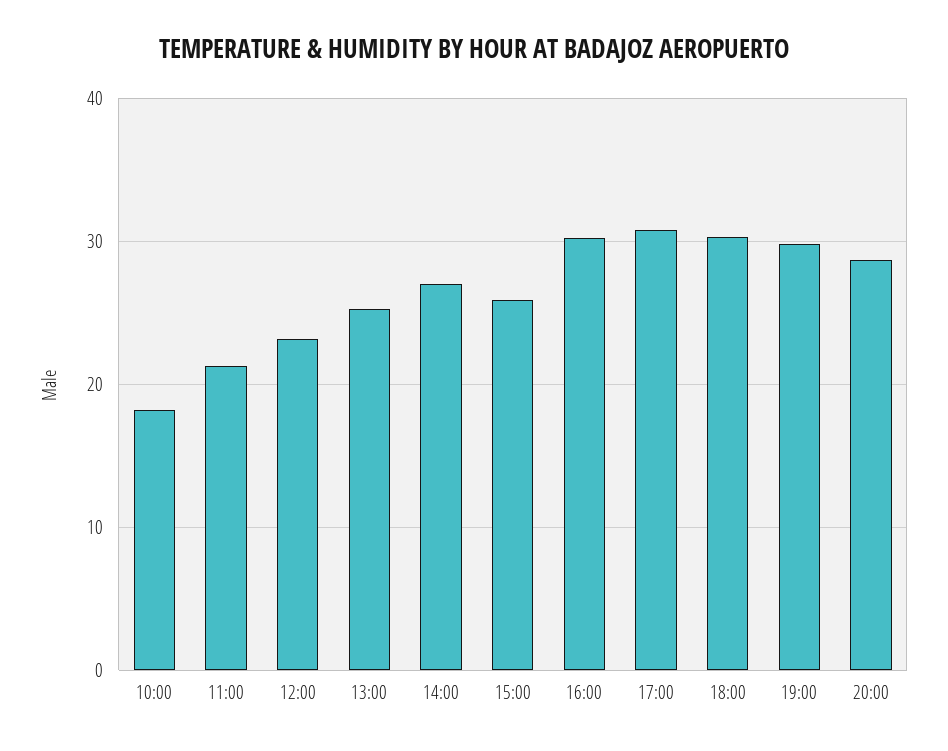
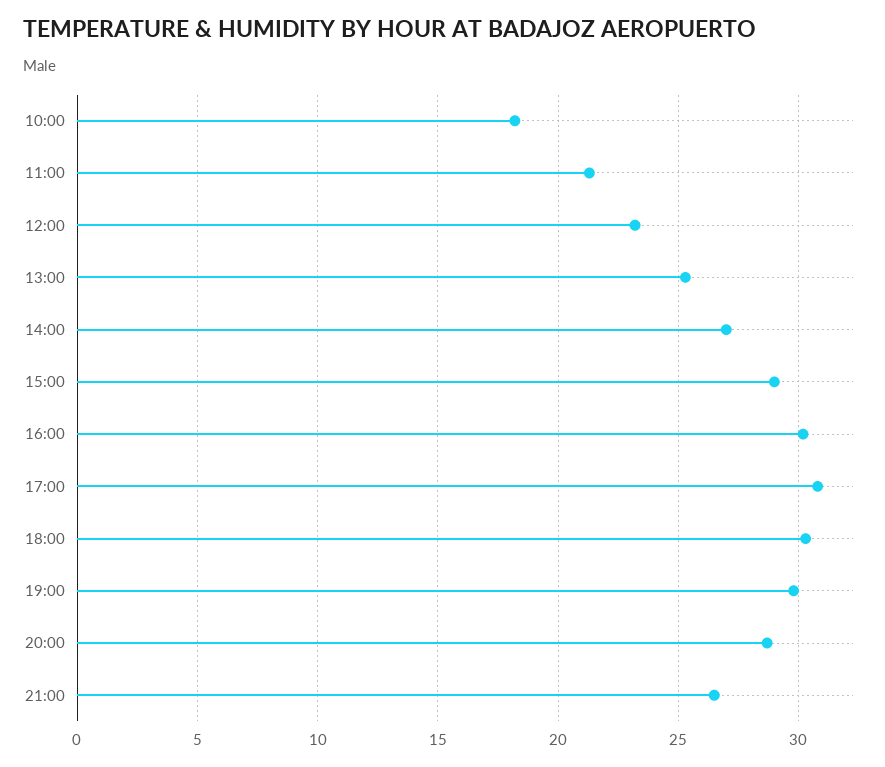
15:00: 26 -> 29
21:00: none -> 26.5

